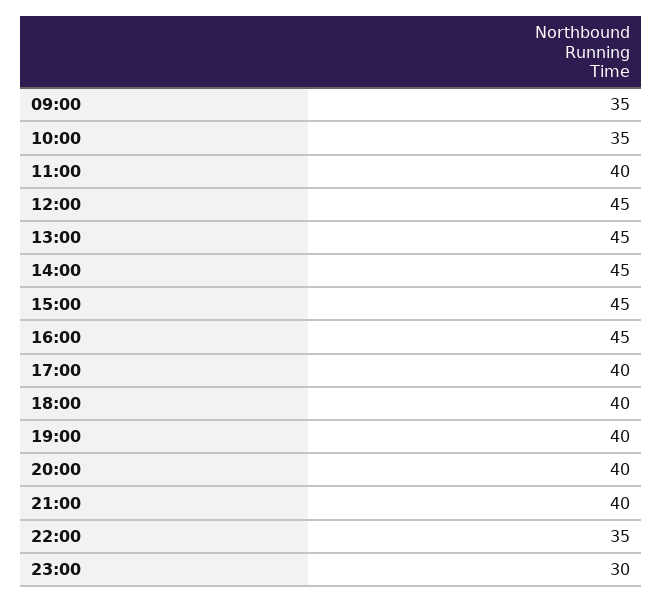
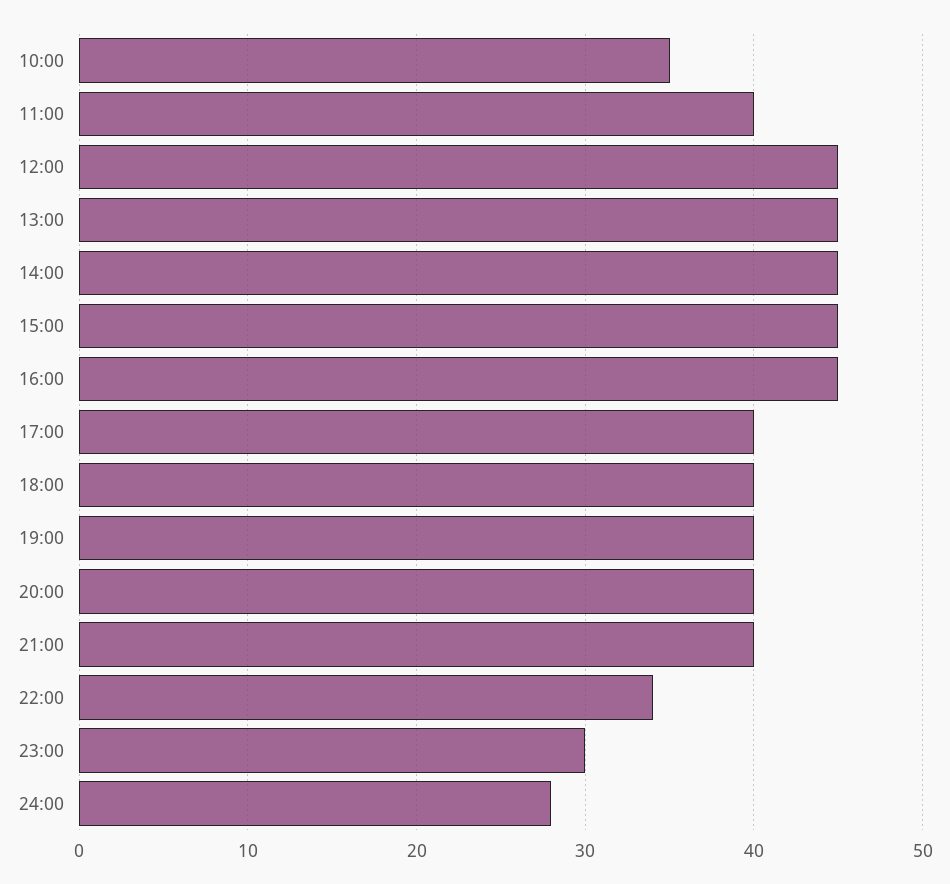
09:00: 35 -> none
22:00: 35 -> 34
24:00: none -> 28

